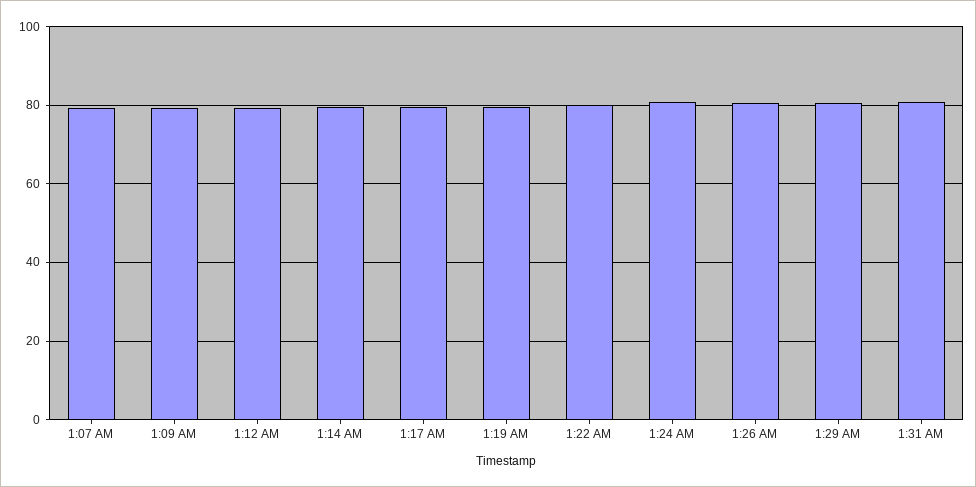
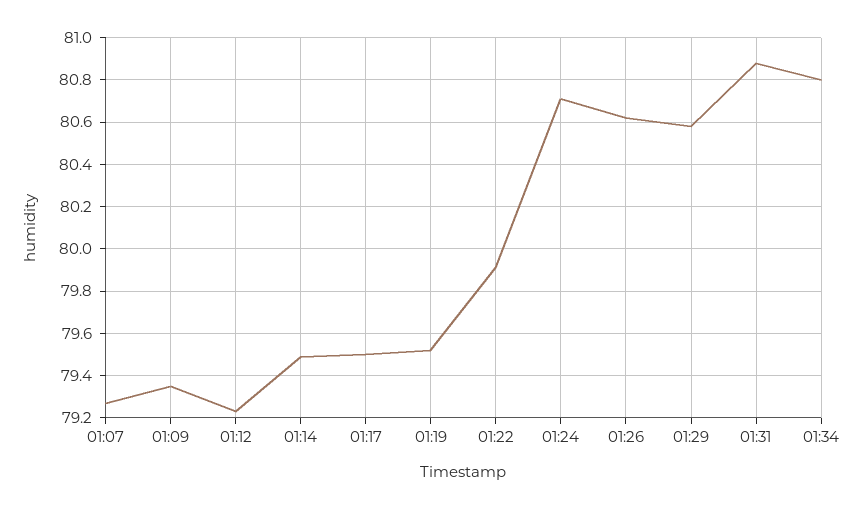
01:34: none -> 80.8

